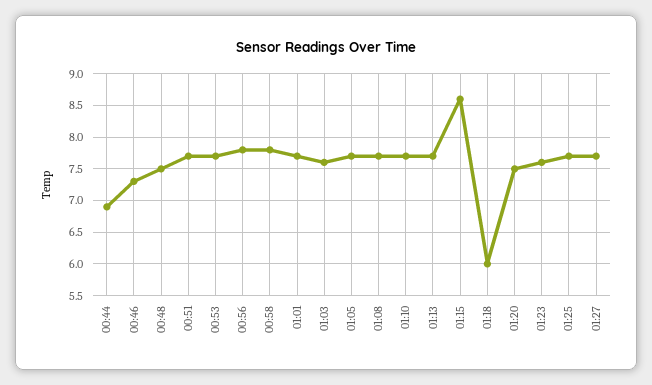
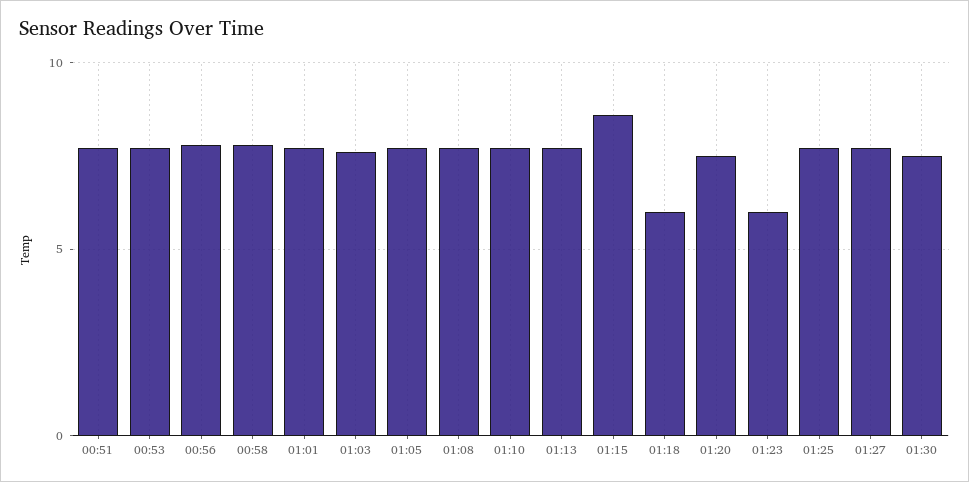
00:44: 6.9 -> none
00:46: 7.3 -> none
00:48: 7.5 -> none
01:23: 7.6 -> 6
01:30: none -> 7.5

